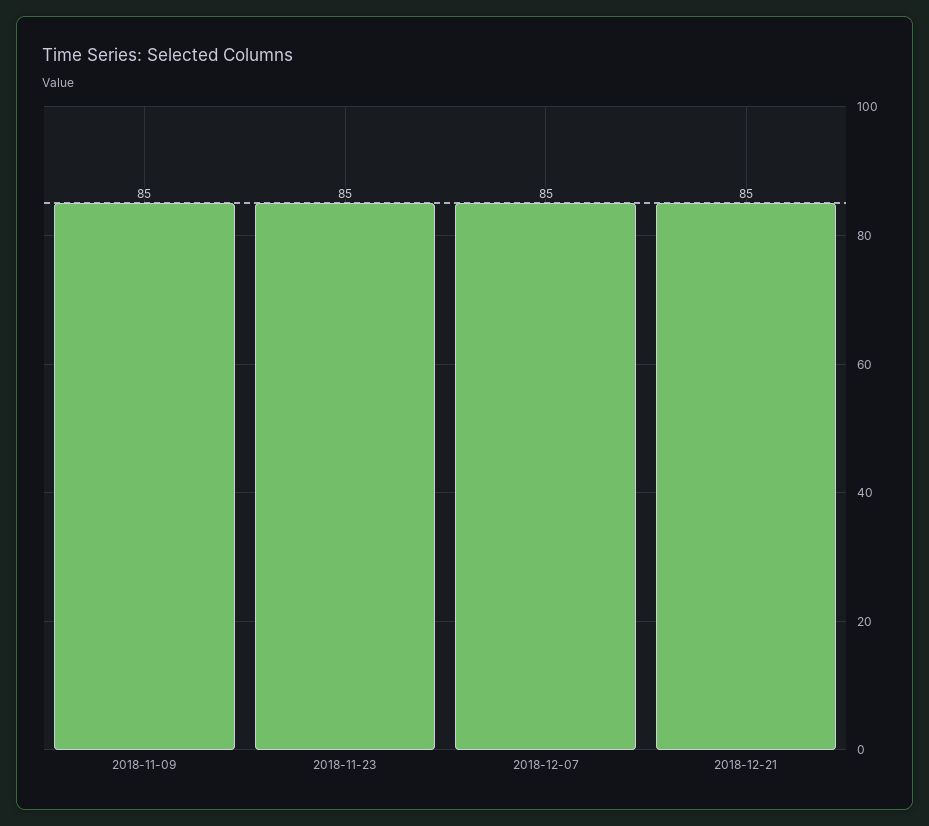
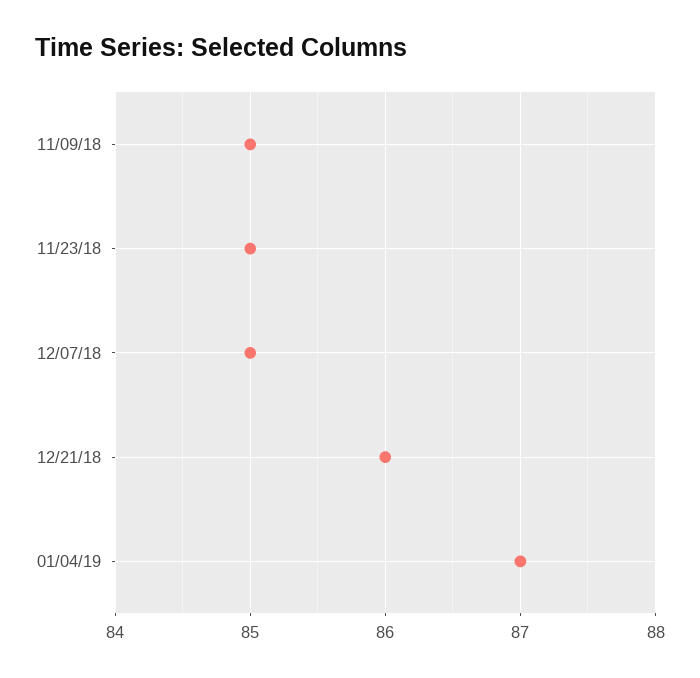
2018-12-21: 85 -> 86
01/04/19: none -> 87

